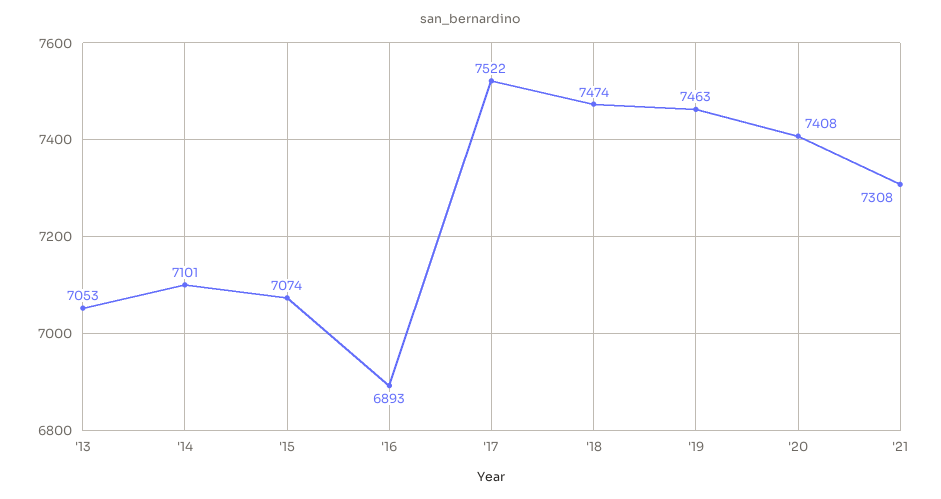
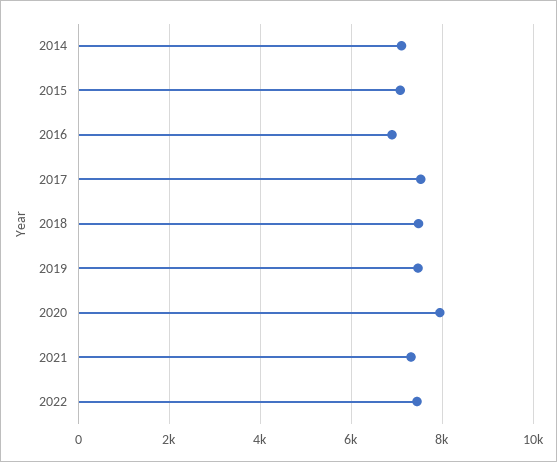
'13: 7053 -> none
'20: 7408 -> 8000
2022: none -> 7400

